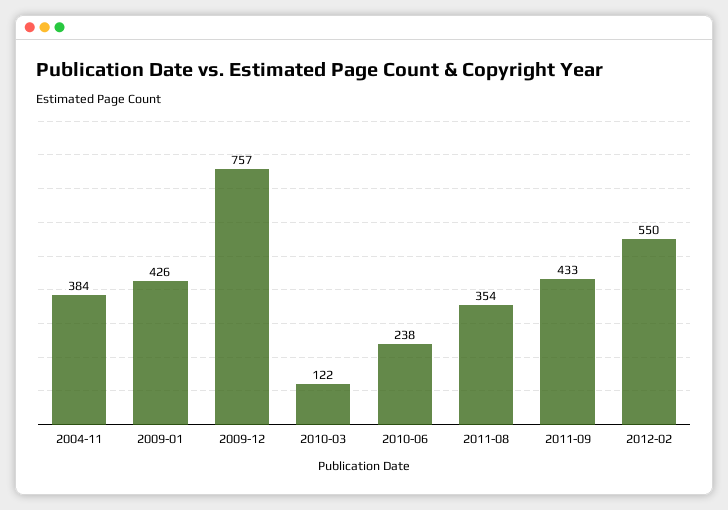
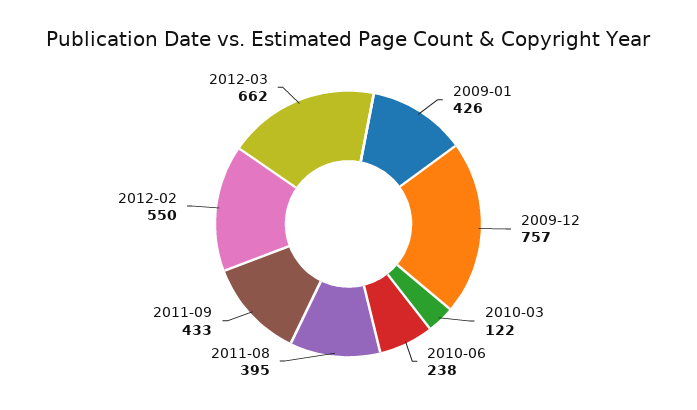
2004-11: 384 -> none
2011-08: 354 -> 395
2012-03: none -> 662

